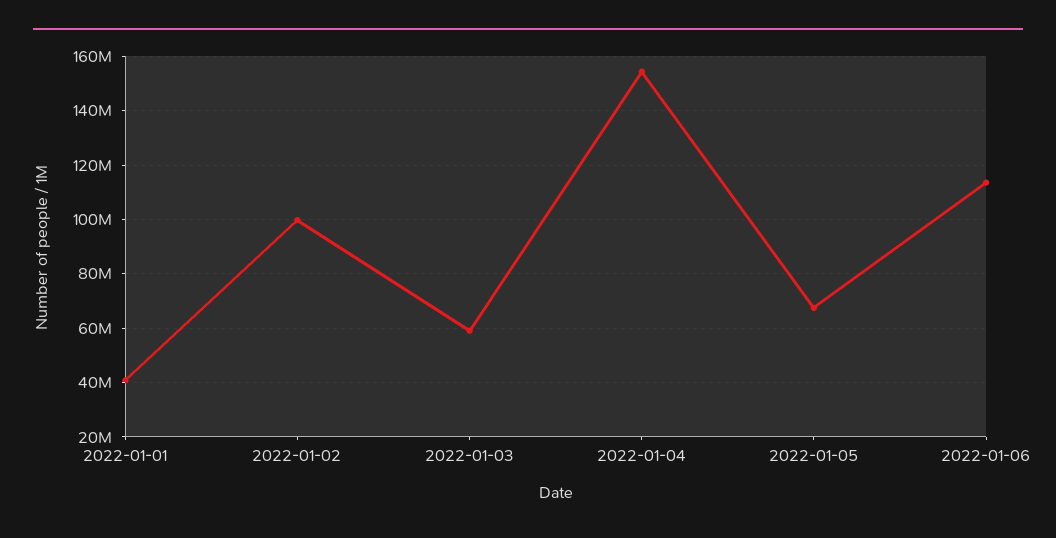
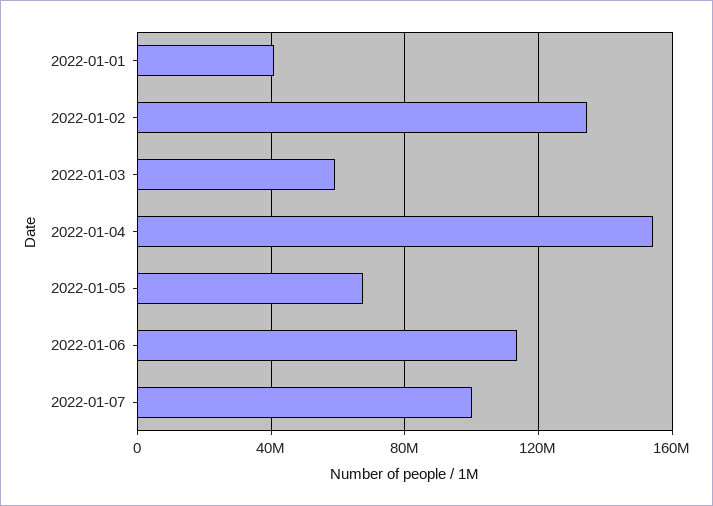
2022-01-02: 100000000 -> 135000000
2022-01-07: none -> 100000000

